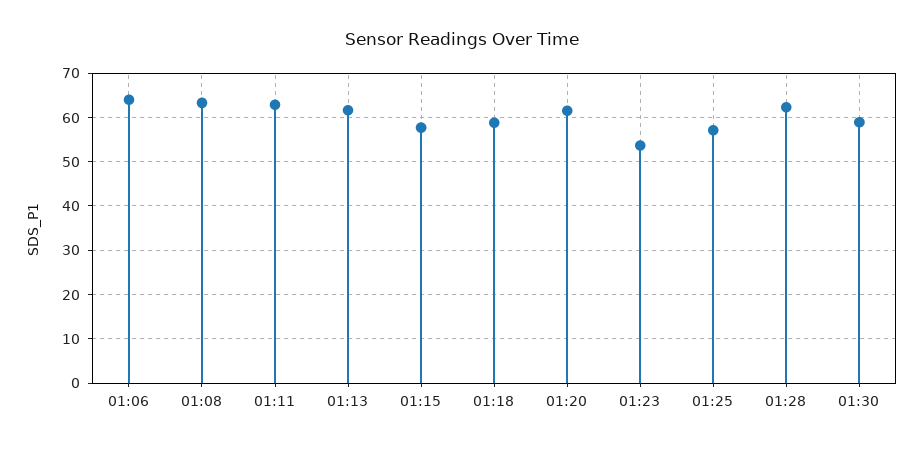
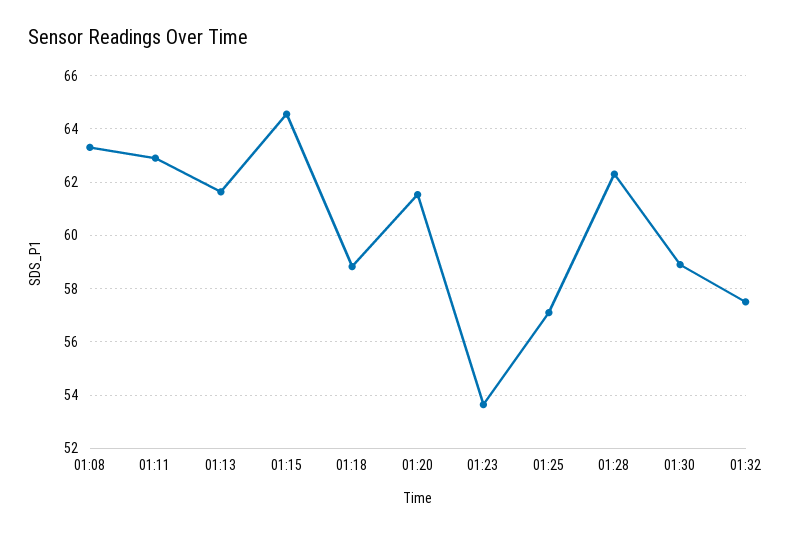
01:06: 64 -> none
01:15: 58 -> 64.5
01:32: none -> 57.5

